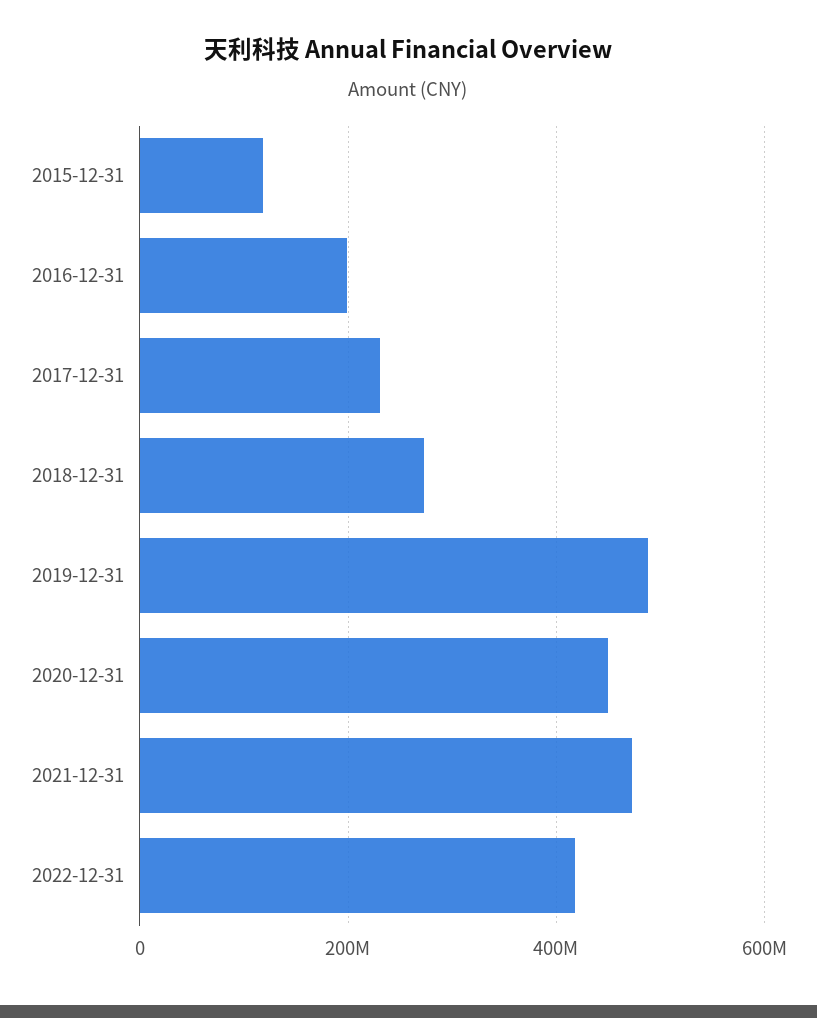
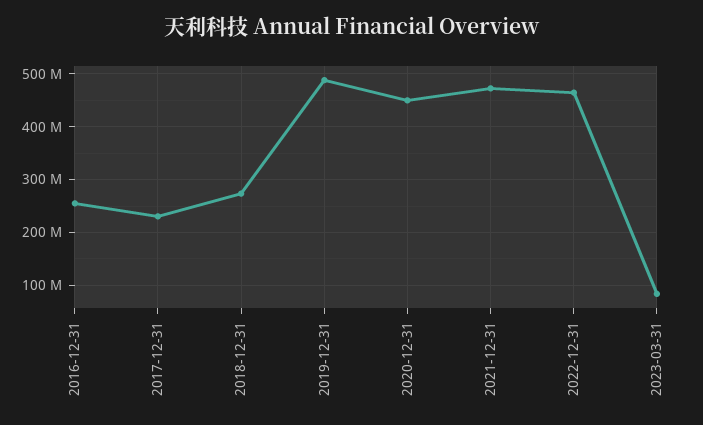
2015-12-31: 120000000 -> none
2016-12-31: 200000000 -> 260000000
2022-12-31: 420000000 -> 460000000
2023-03-31: none -> 80000000

